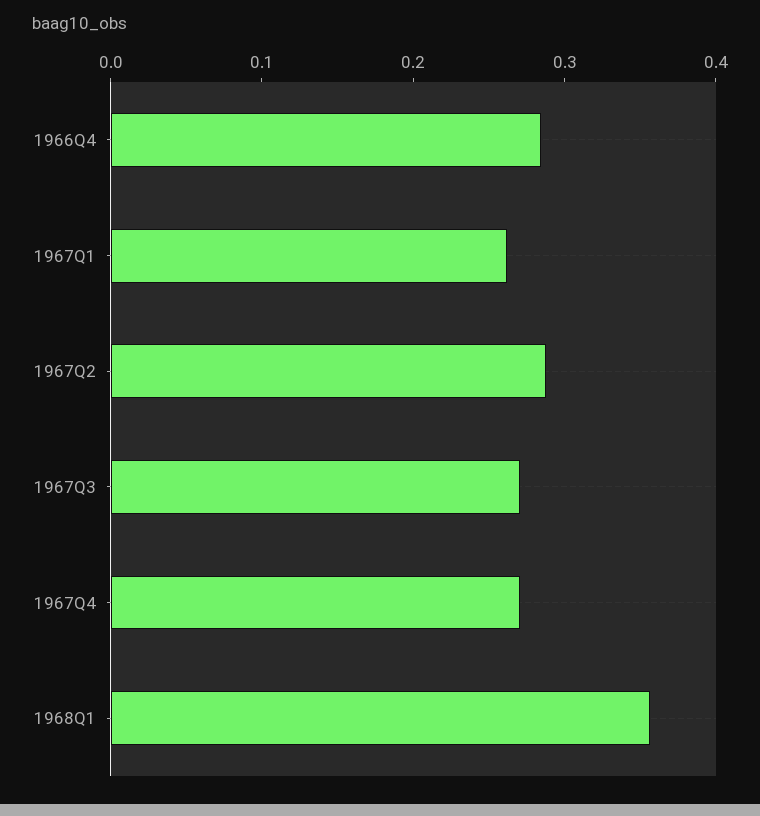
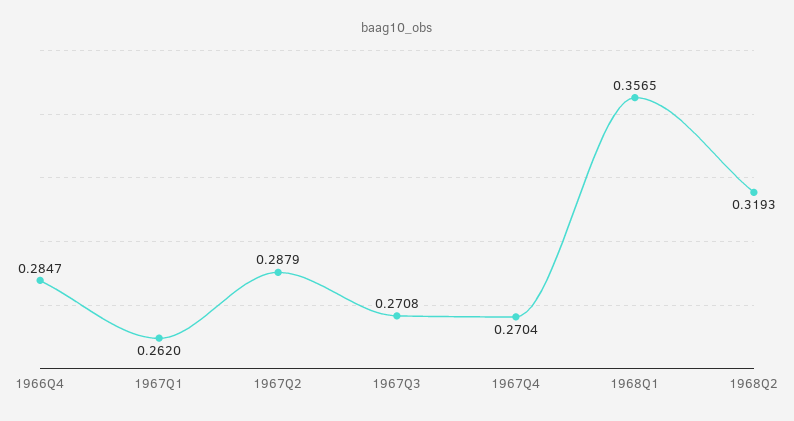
1968Q2: none -> 0.3193

